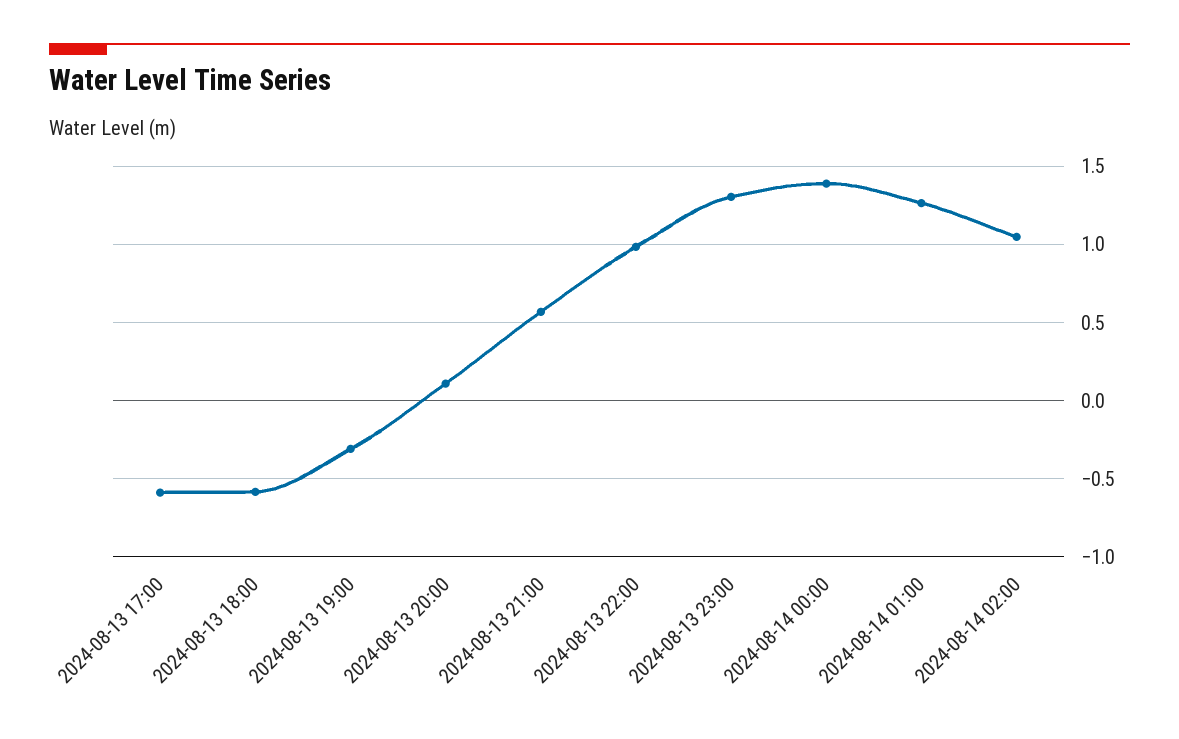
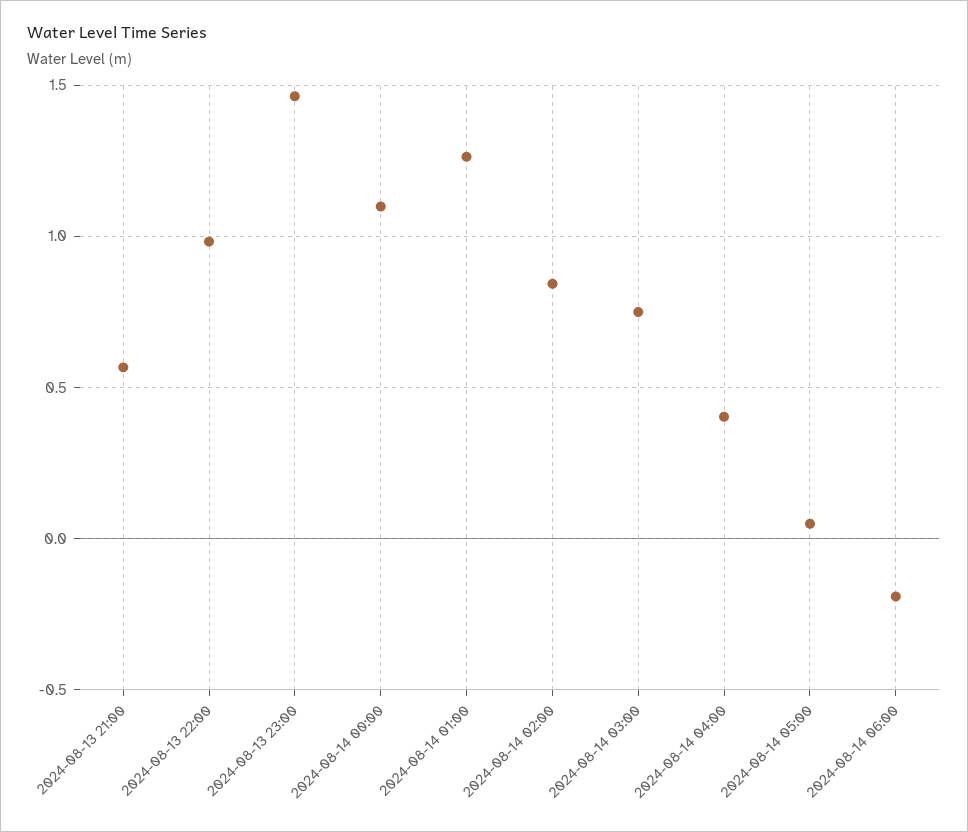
2024-08-13 17:00: -0.6 -> none
2024-08-13 18:00: -0.6 -> none
2024-08-13 19:00: -0.3 -> none
2024-08-13 20:00: 0.1 -> none
2024-08-13 23:00: 1.3 -> 1.45
2024-08-14 00:00: 1.4 -> 1.1
2024-08-14 02:00: 1.05 -> 0.85
2024-08-14 03:00: none -> 0.75
2024-08-14 04:00: none -> 0.4
2024-08-14 05:00: none -> 0.05
2024-08-14 06:00: none -> -0.2

